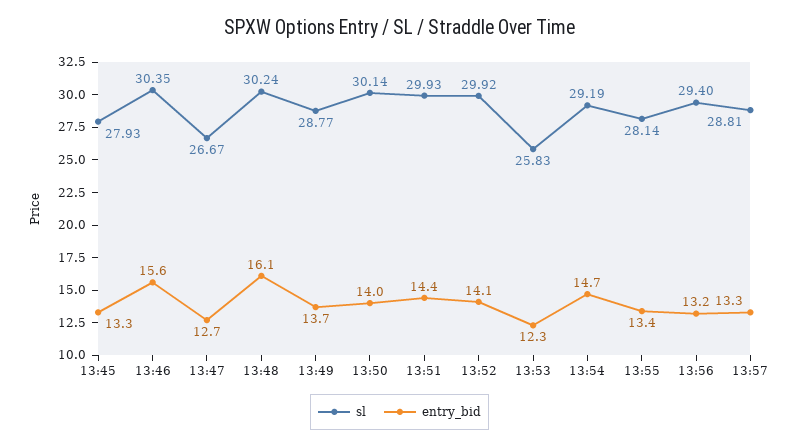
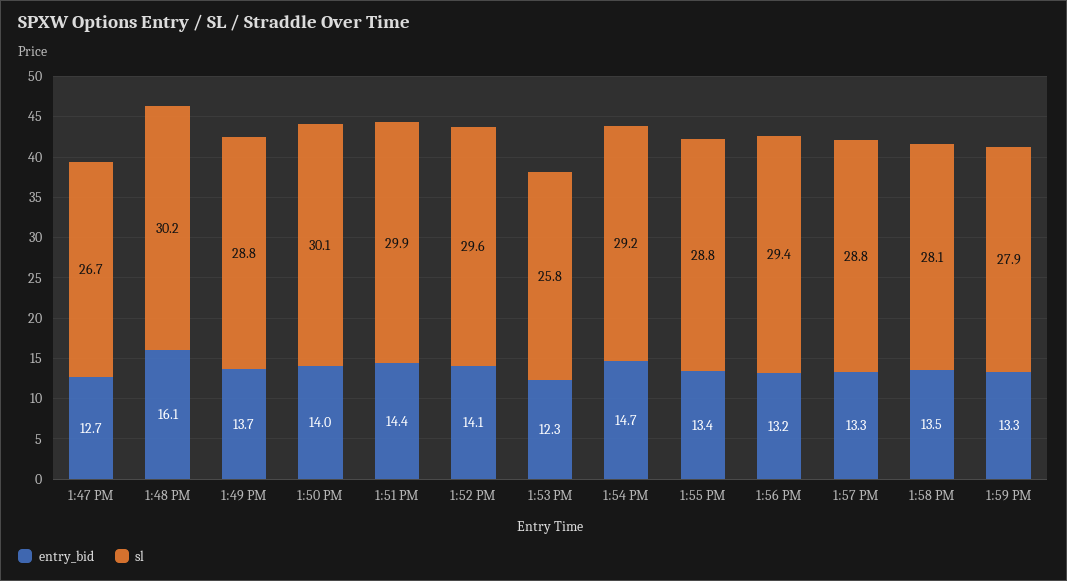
sl, 13:45: 27.93 -> none
entry_bid, 13:45: 13.3 -> none
sl, 13:46: 30.35 -> none
entry_bid, 13:46: 15.6 -> none
sl, 13:52: 29.92 -> 29.6
sl, 13:55: 28.14 -> 28.8
entry_bid, 1:58 PM: none -> 13.5
sl, 1:58 PM: none -> 28.1
entry_bid, 1:59 PM: none -> 13.3
sl, 1:59 PM: none -> 27.9

